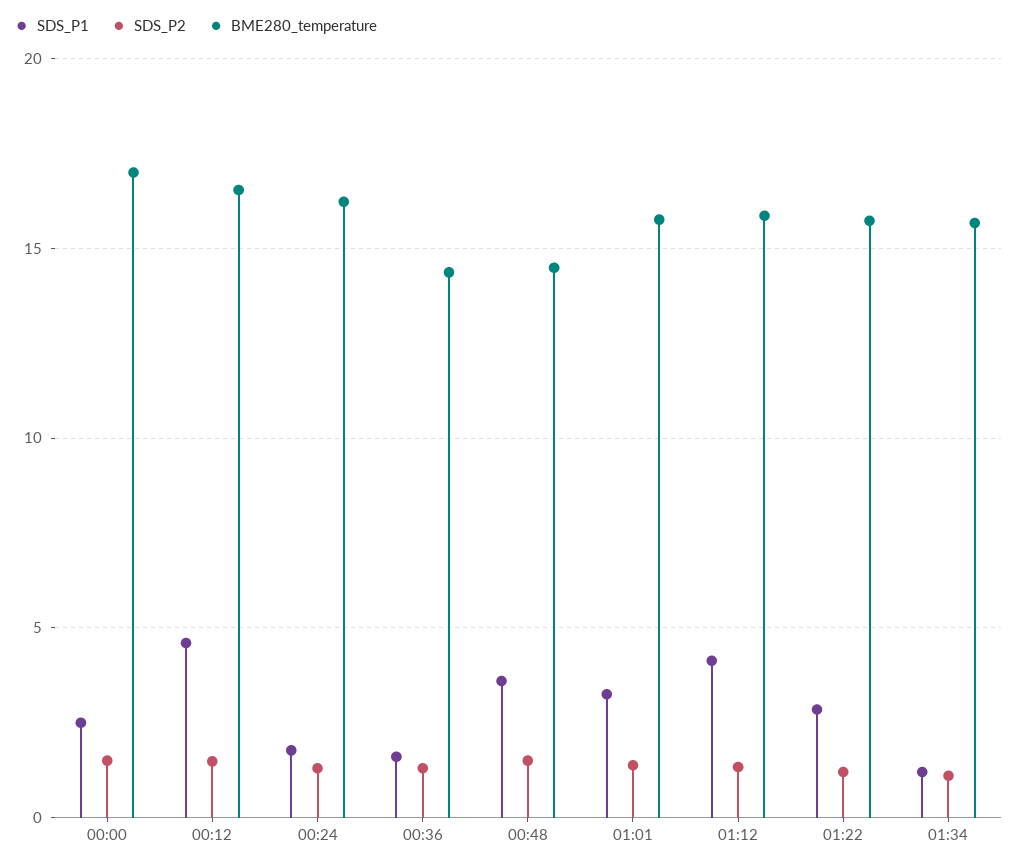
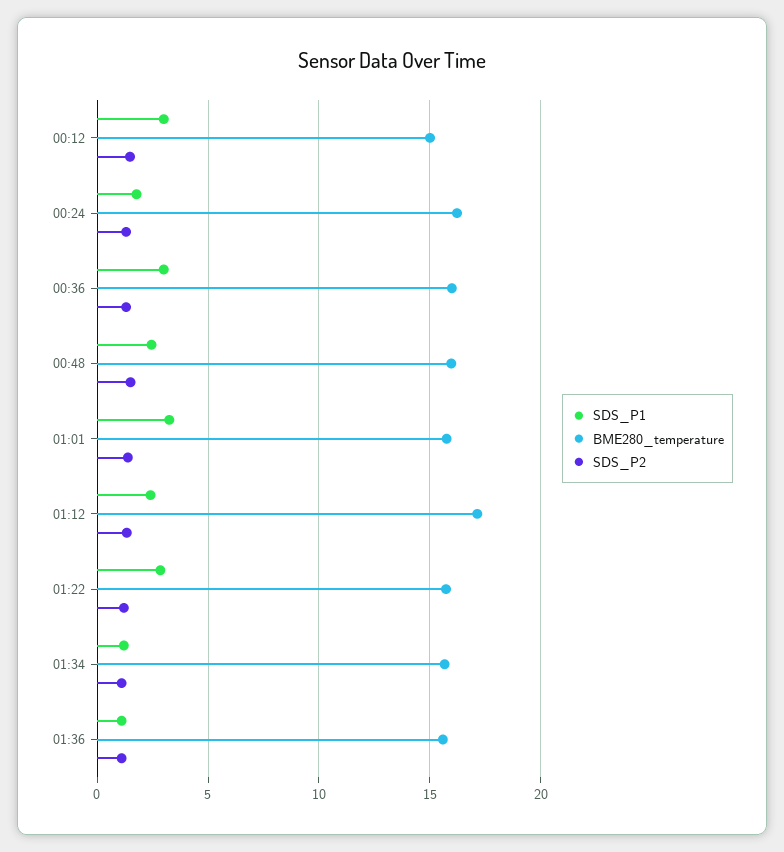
SDS_P1, 00:00: 2.5 -> none
SDS_P2, 00:00: 1.5 -> none
BME280_temperature, 00:00: 17 -> none
SDS_P1, 00:12: 4.5 -> 3
BME280_temperature, 00:12: 16.5 -> 15
SDS_P1, 00:36: 1.5 -> 3
BME280_temperature, 00:36: 14.5 -> 16
SDS_P1, 00:48: 3.5 -> 2.5
BME280_temperature, 00:48: 14.5 -> 16
SDS_P1, 01:12: 4 -> 2.5
BME280_temperature, 01:12: 16 -> 17
SDS_P1, 01:36: none -> 1
BME280_temperature, 01:36: none -> 15.5
SDS_P2, 01:36: none -> 1

